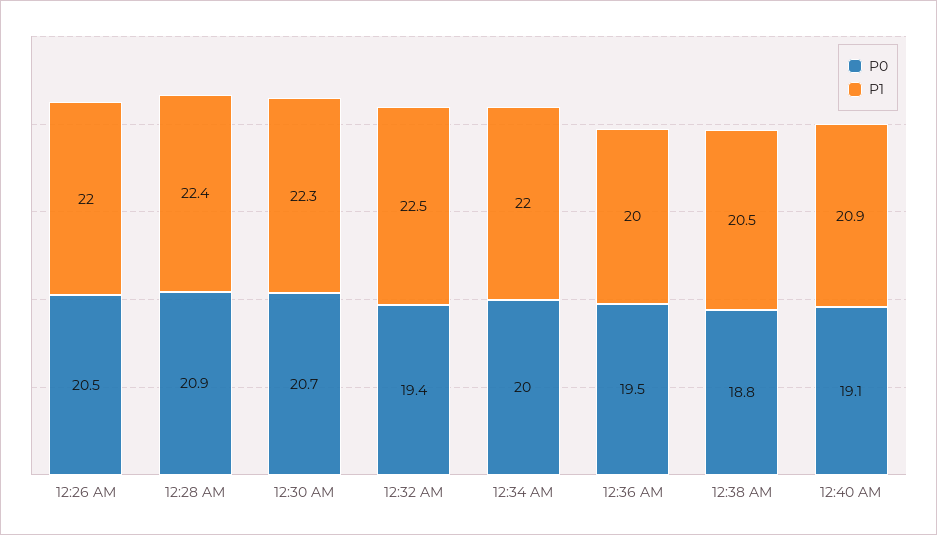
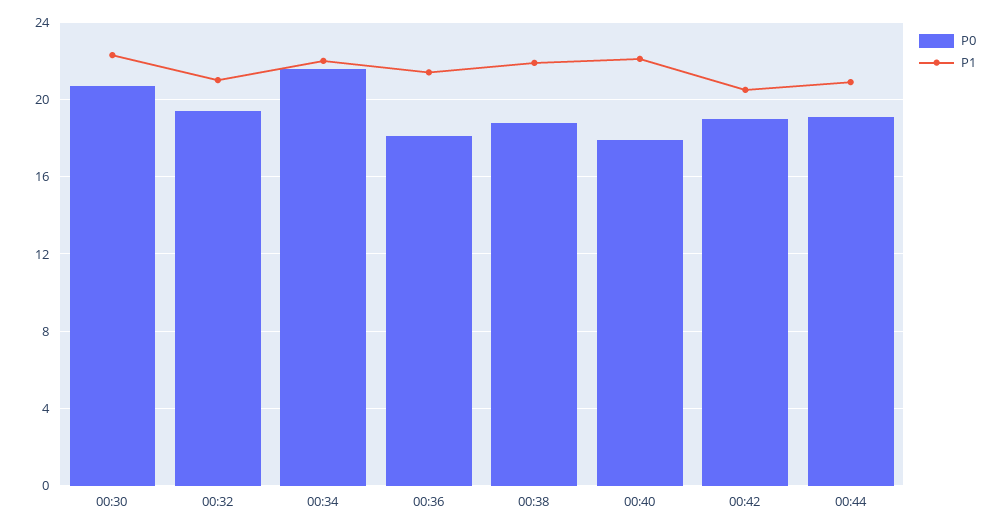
P0, 12:26 AM: 20.5 -> none
P1, 12:26 AM: 22 -> none
P0, 12:28 AM: 20.9 -> none
P1, 12:28 AM: 22.4 -> none
P1, 12:32 AM: 22.5 -> 21
P0, 12:34 AM: 20 -> 21.5
P0, 12:36 AM: 19.5 -> 18
P1, 12:36 AM: 20 -> 21.5
P1, 12:38 AM: 20.5 -> 22
P0, 12:40 AM: 19.1 -> 18
P1, 12:40 AM: 20.9 -> 22
P0, 00:42: none -> 19
P1, 00:42: none -> 20.5
P0, 00:44: none -> 19
P1, 00:44: none -> 21

